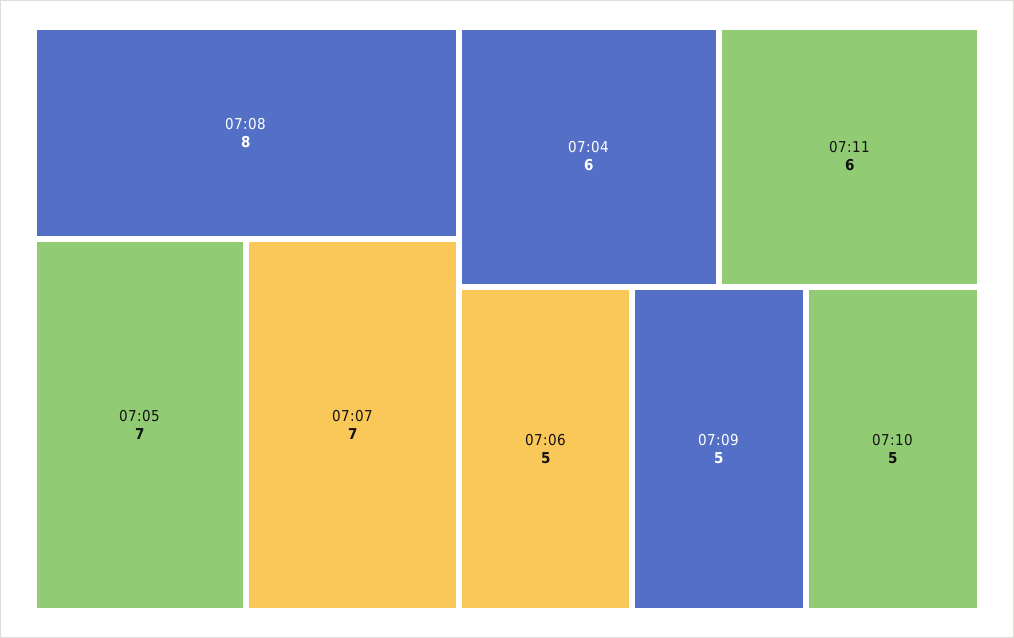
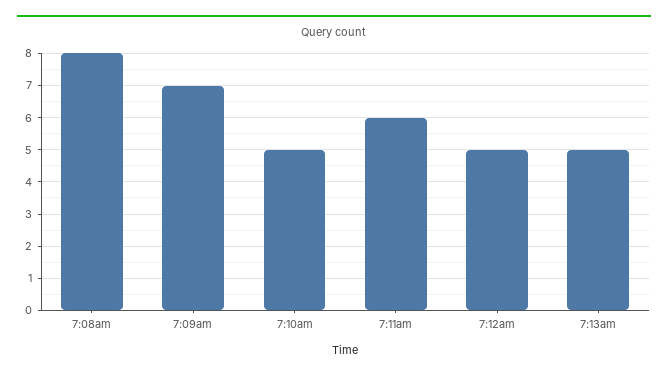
07:05: 7 -> none
07:07: 7 -> none
07:04: 6 -> none
07:06: 5 -> none
07:09: 5 -> 7
7:12am: none -> 5
7:13am: none -> 5

